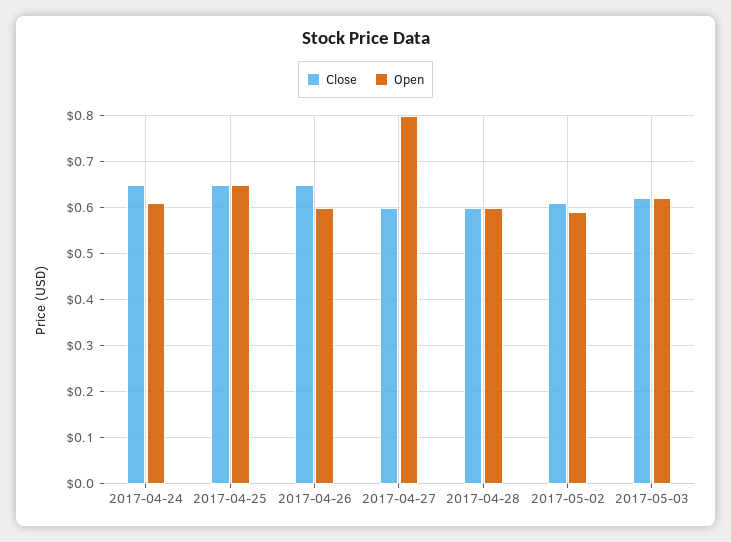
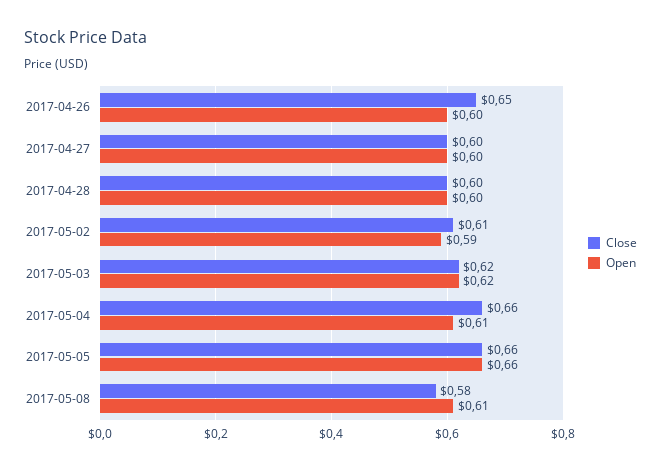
Close, 2017-04-24: 0.65 -> none
Open, 2017-04-24: 0.6 -> none
Close, 2017-04-25: 0.65 -> none
Open, 2017-04-25: 0.65 -> none
Open, 2017-04-27: 0.8 -> 0.6
Close, 2017-05-04: none -> 0.66
Open, 2017-05-04: none -> 0.61
Close, 2017-05-05: none -> 0.66
Open, 2017-05-05: none -> 0.66
Close, 2017-05-08: none -> 0.58
Open, 2017-05-08: none -> 0.61

